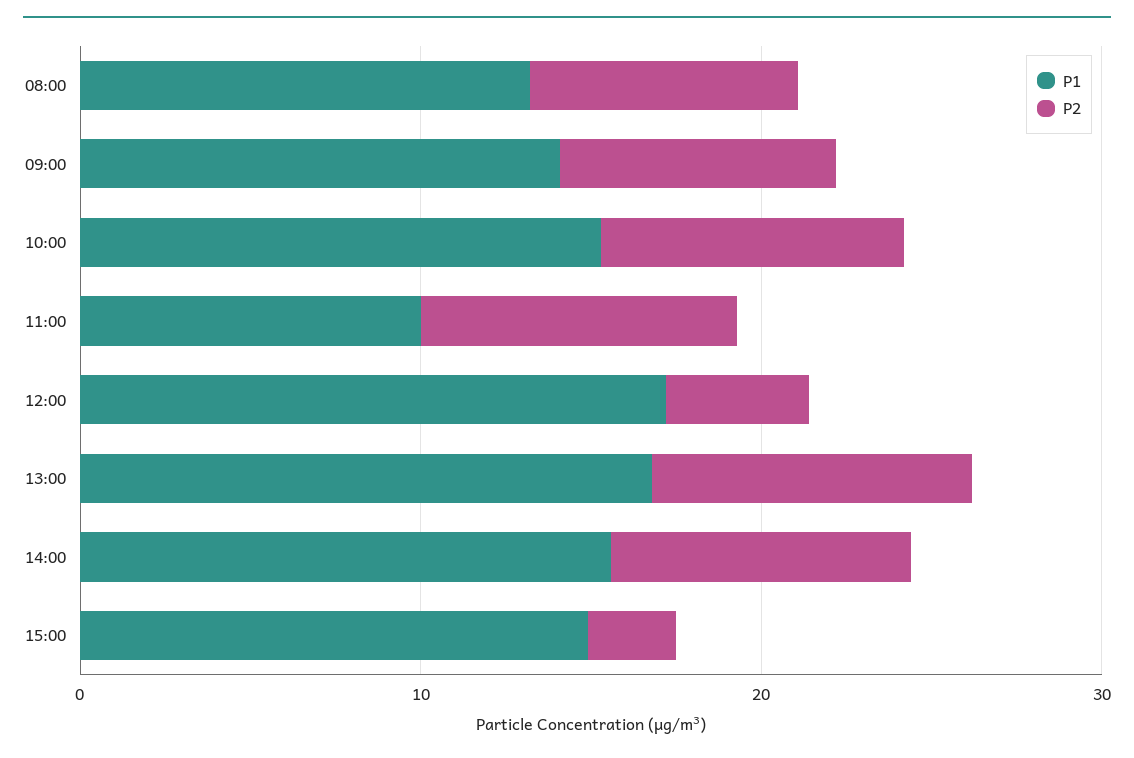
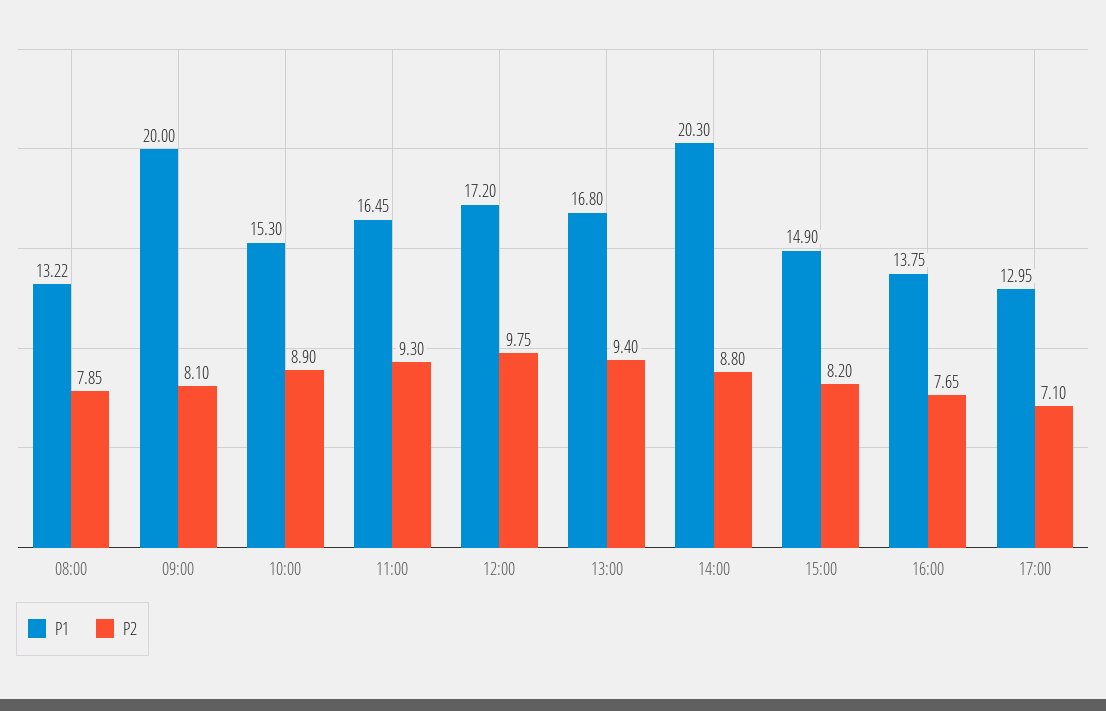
P1, 09:00: 14 -> 20
P1, 11:00: 10 -> 16.45
P2, 12:00: 4 -> 9.75
P1, 14:00: 16 -> 20.3
P2, 15:00: 2 -> 8.2
P1, 16:00: none -> 13.75
P2, 16:00: none -> 7.65
P1, 17:00: none -> 12.95
P2, 17:00: none -> 7.1

